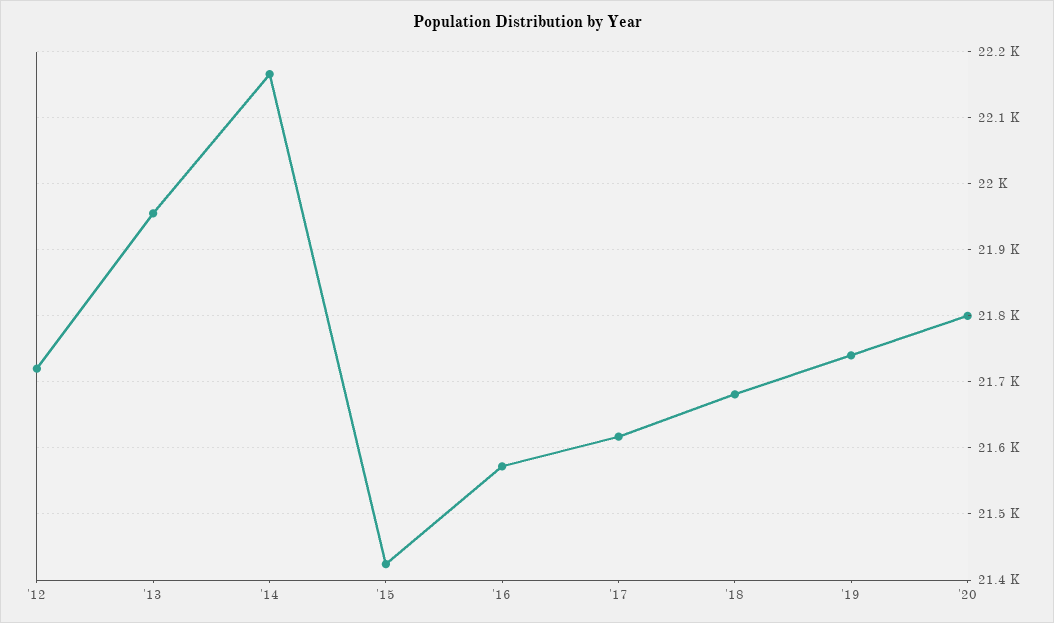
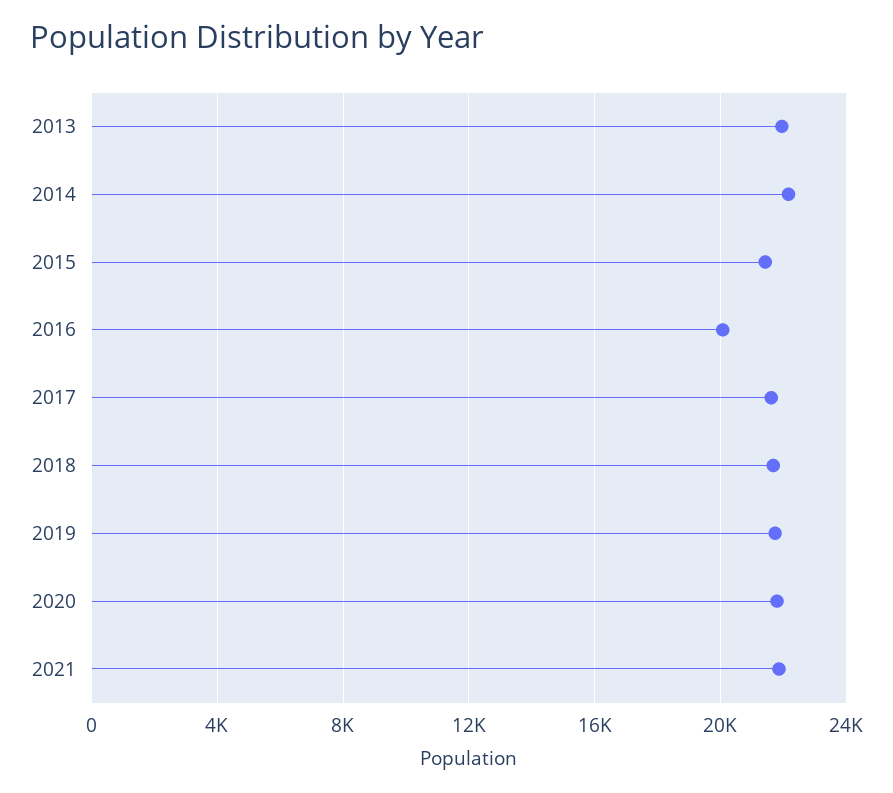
'12: 21720 -> none
'16: 21570 -> 20000
2021: none -> 22000

